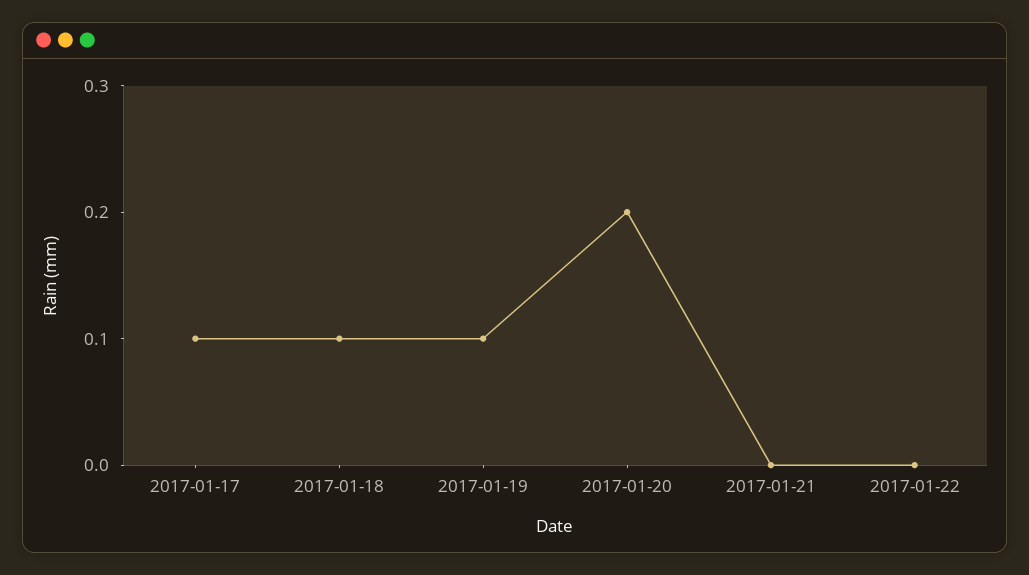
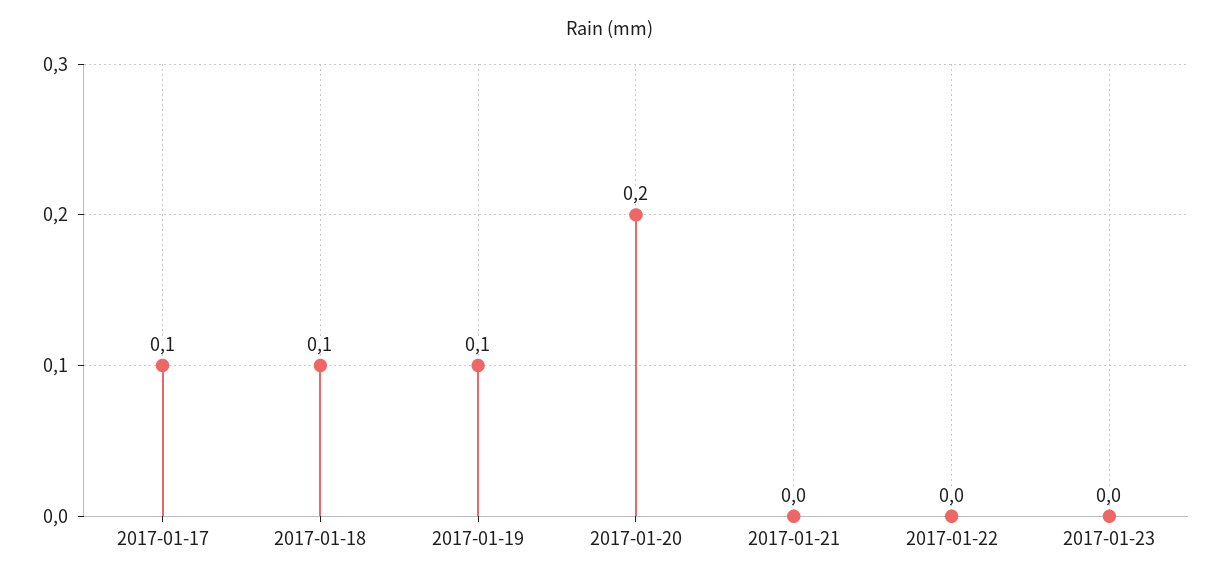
2017-01-23: none -> 0

